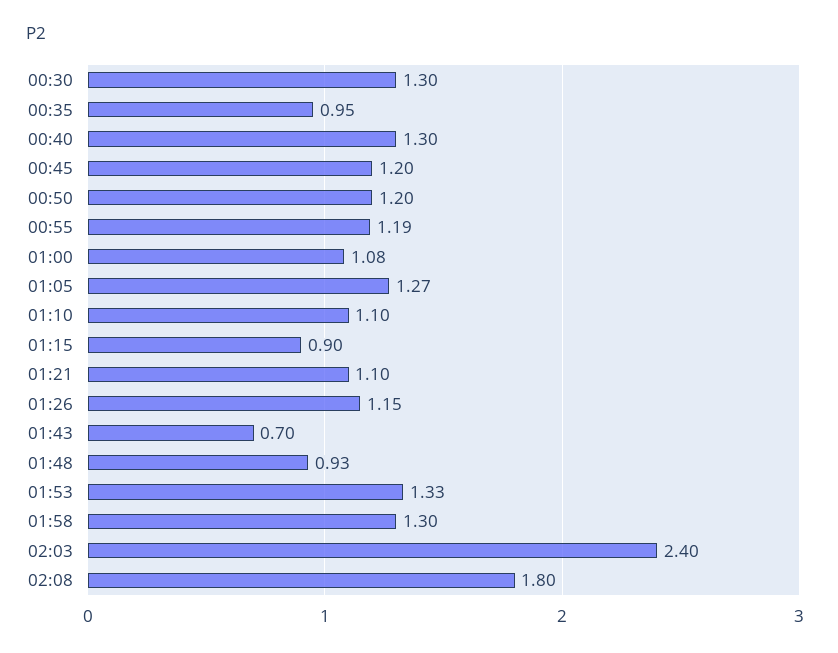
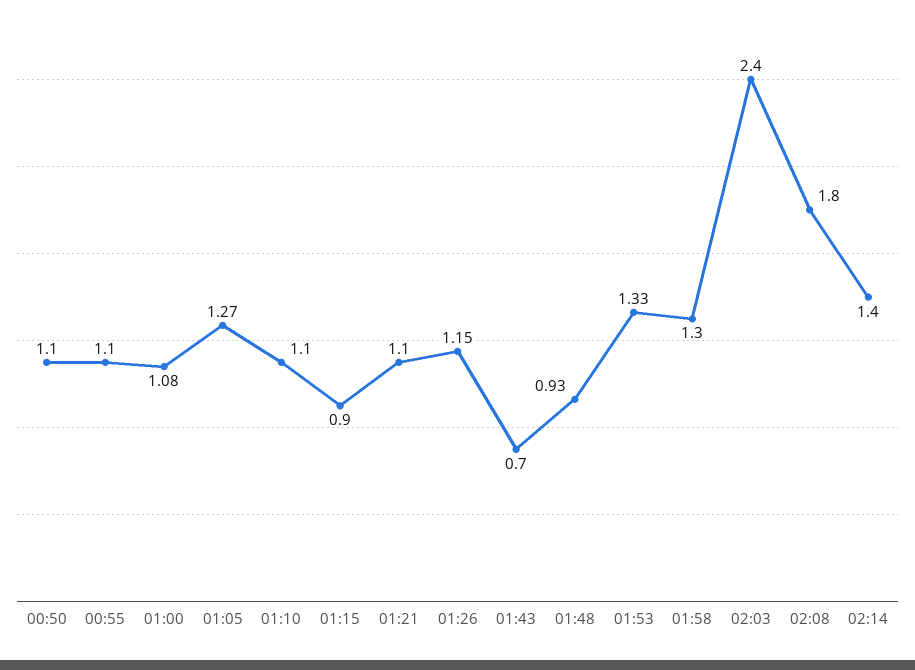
00:30: 1.3 -> none
00:35: 0.95 -> none
00:40: 1.3 -> none
00:45: 1.2 -> none
00:50: 1.2 -> 1.1
00:55: 1.19 -> 1.1
02:14: none -> 1.4

